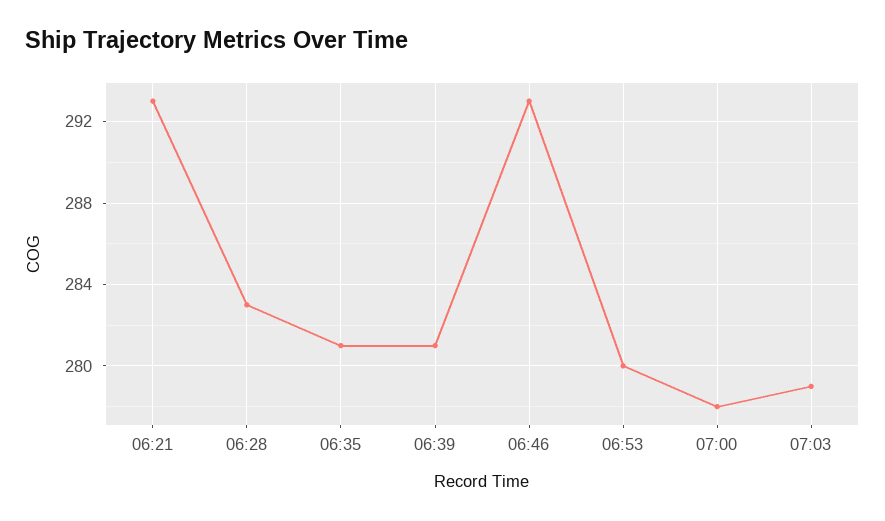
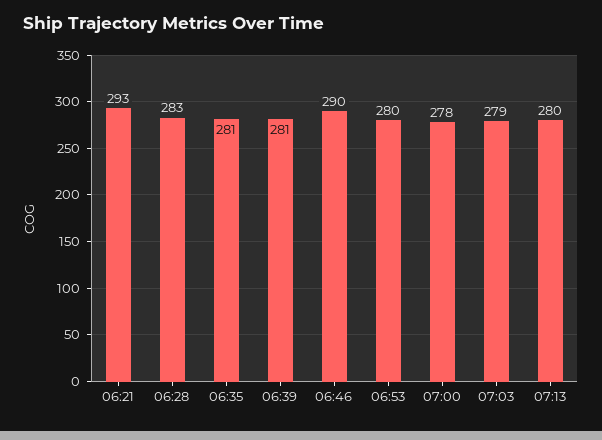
06:46: 293 -> 290
07:13: none -> 280

